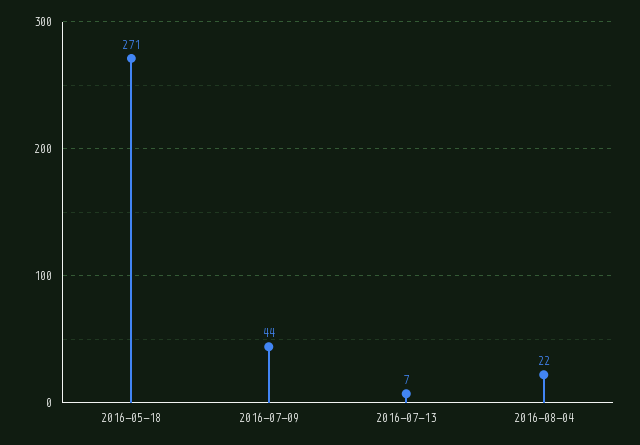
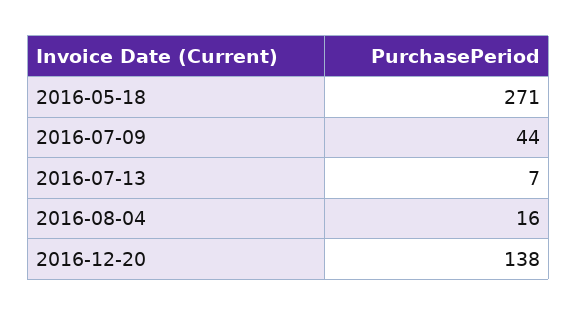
2016-08-04: 22 -> 16
2016-12-20: none -> 138

